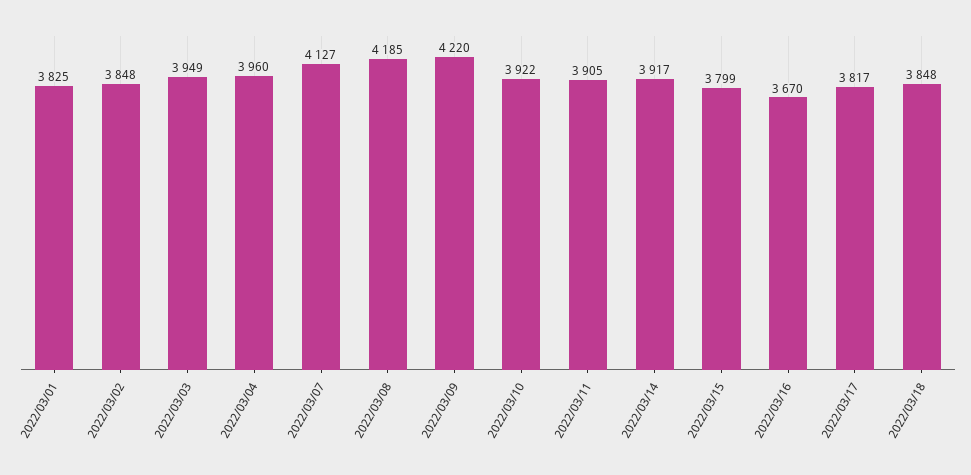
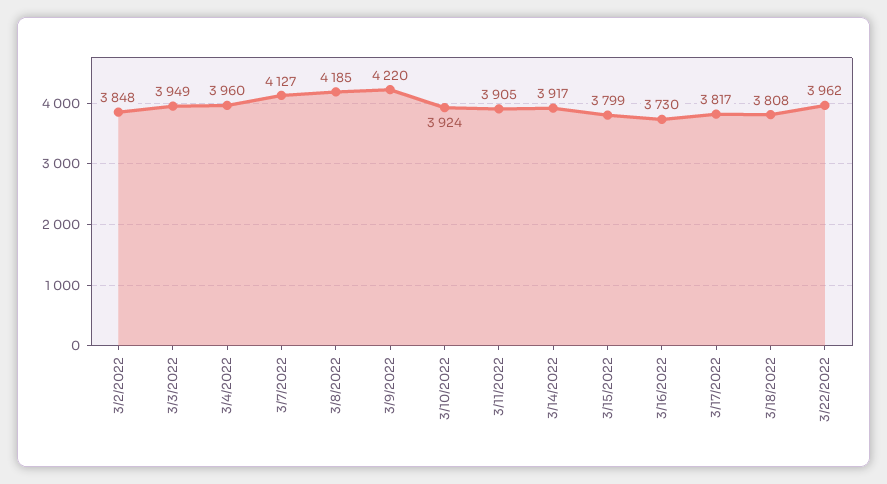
2022/03/01: 3825 -> none
2022/03/10: 3922 -> 3924
2022/03/16: 3670 -> 3730
2022/03/18: 3848 -> 3808
3/22/2022: none -> 3962

